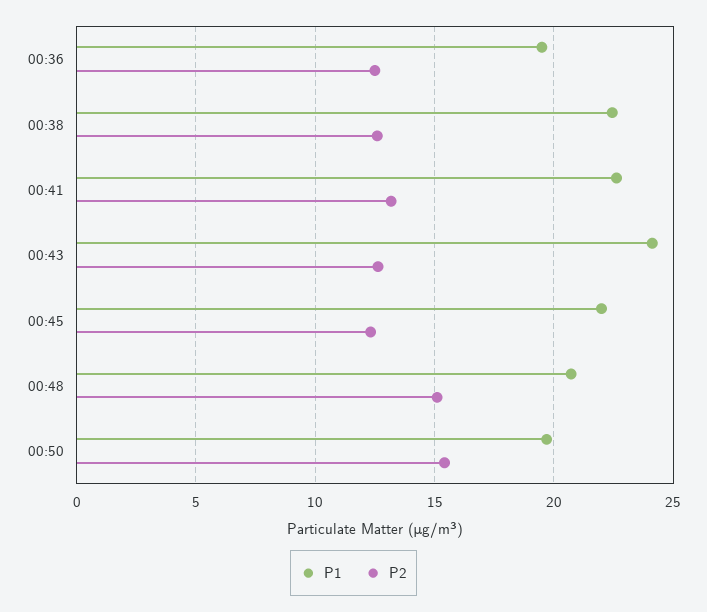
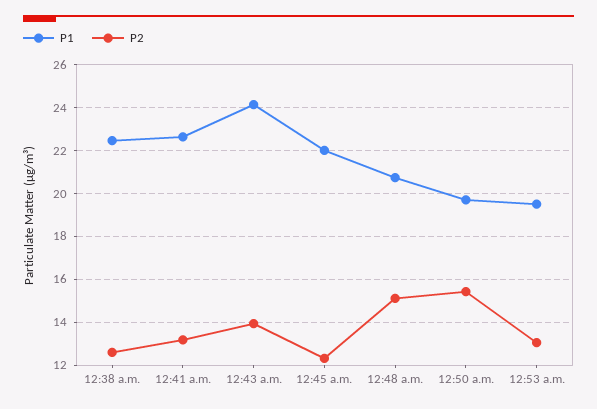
P1, 00:36: 19.5 -> none
P2, 00:36: 12.5 -> none
P2, 00:43: 12.5 -> 14
P1, 12:53 a.m.: none -> 19.5
P2, 12:53 a.m.: none -> 13

